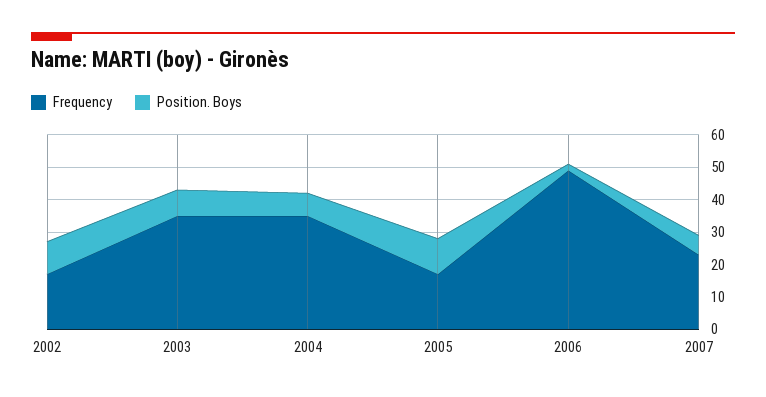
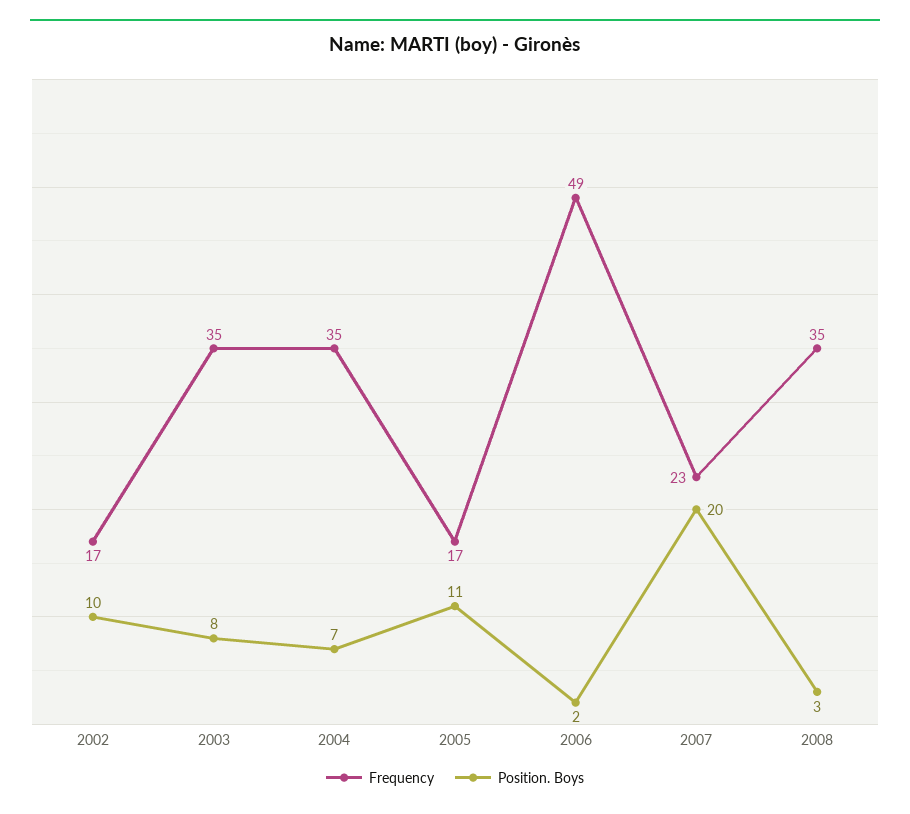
Position. Boys, 2007: 5 -> 20
Frequency, 2008: none -> 35
Position. Boys, 2008: none -> 3

